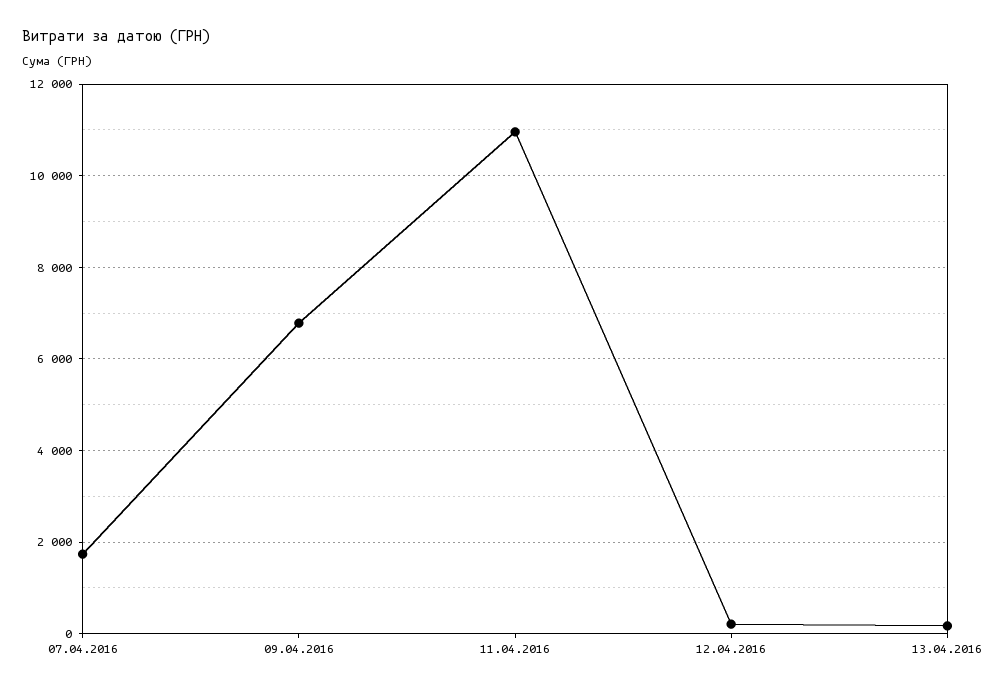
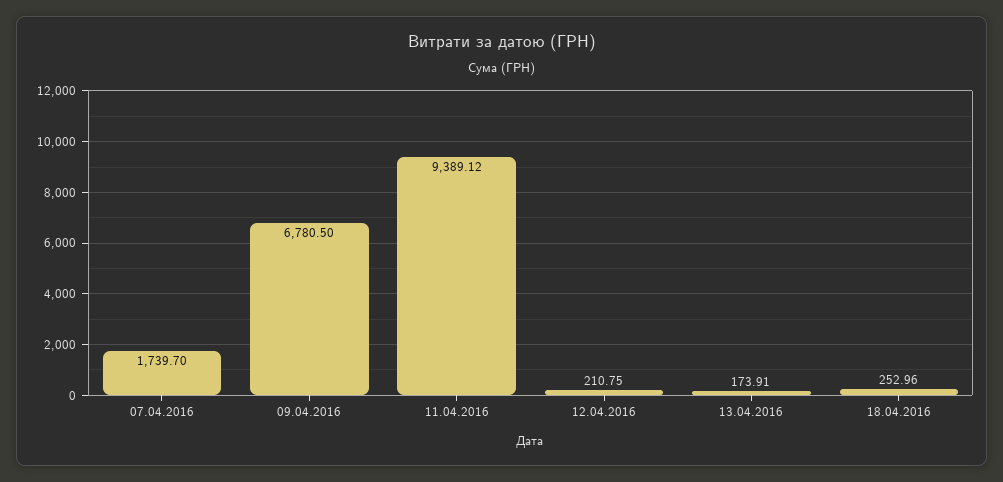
11.04.2016: 11000 -> 9389.12
18.04.2016: none -> 252.96

